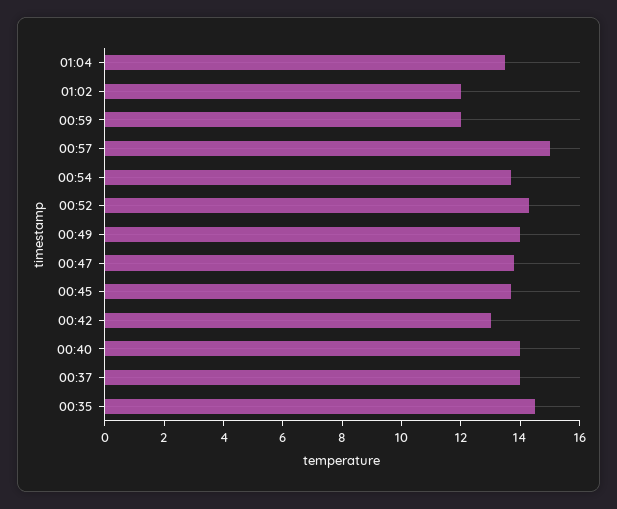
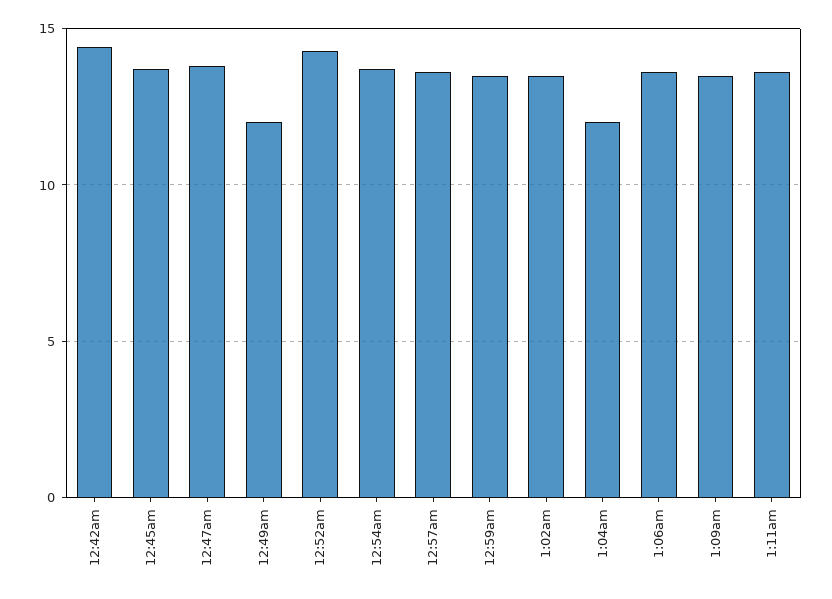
01:04: 13.5 -> 12
01:02: 12 -> 13.5
00:59: 12 -> 13.5
00:57: 15 -> 13.5
00:49: 14 -> 12
00:42: 13 -> 14.5
00:40: 14 -> none
00:37: 14 -> none
00:35: 14.5 -> none
1:06am: none -> 13.5
1:09am: none -> 13.5
1:11am: none -> 13.5

